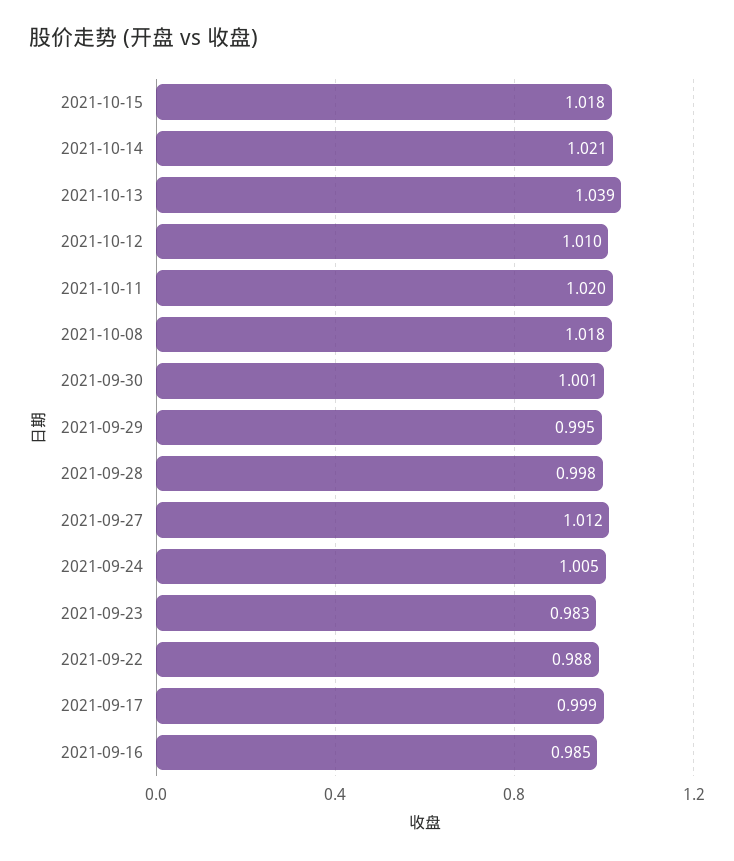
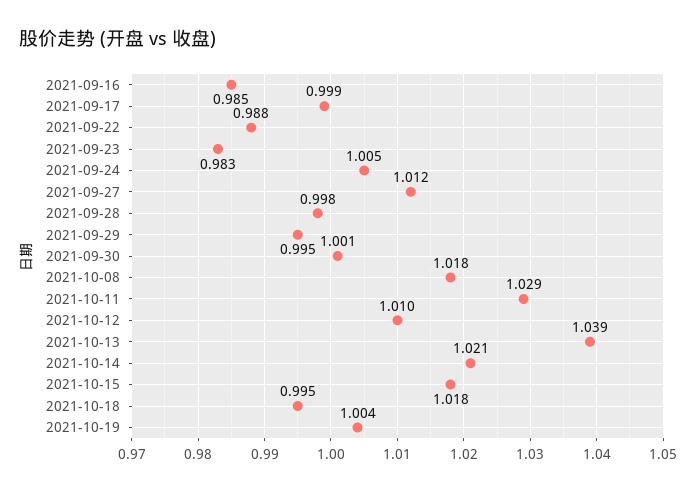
2021-10-11: 1.02 -> 1.029
2021-10-18: none -> 0.995
2021-10-19: none -> 1.004

